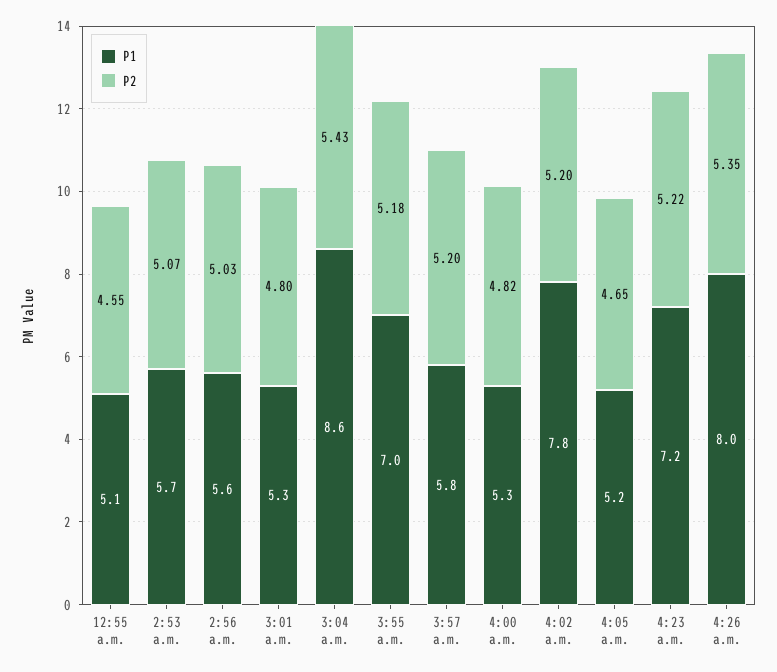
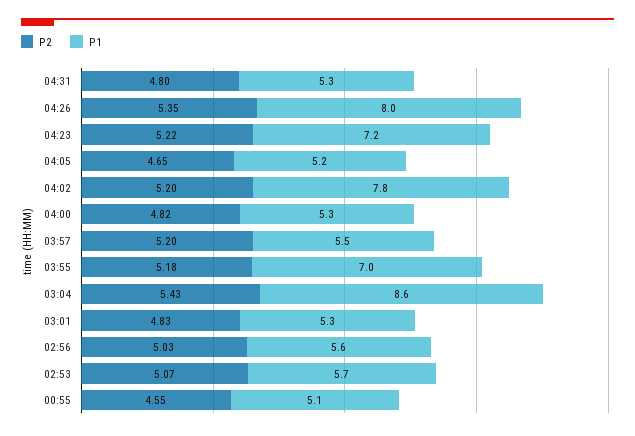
P2, 3:01 a.m.: 4.8 -> 4.83
P1, 3:57 a.m.: 5.8 -> 5.5
P2, 04:31: none -> 4.8
P1, 04:31: none -> 5.3

